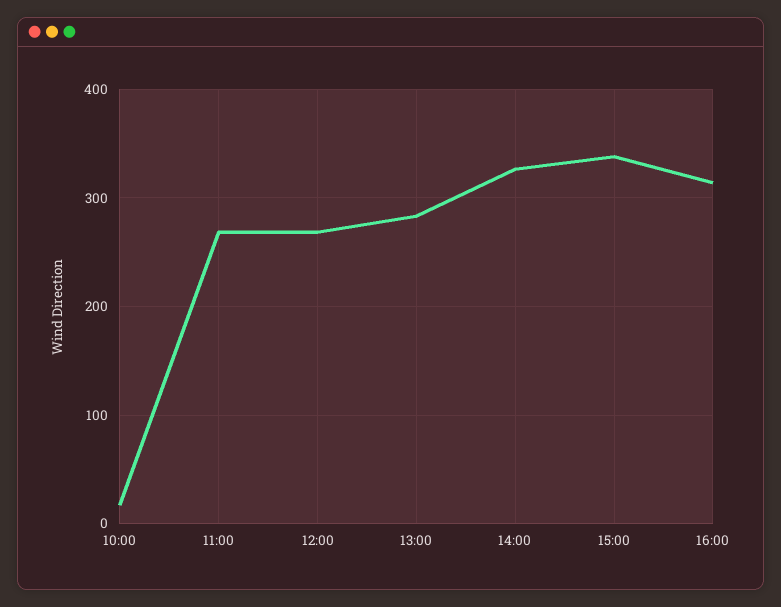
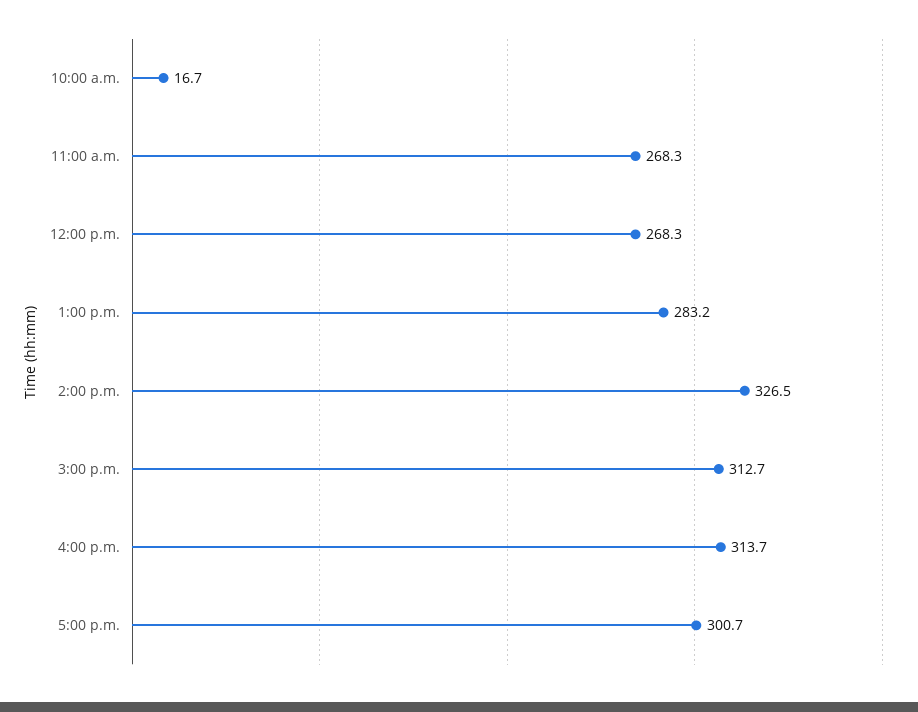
15:00: 340 -> 312.7
5:00 p.m.: none -> 300.7

